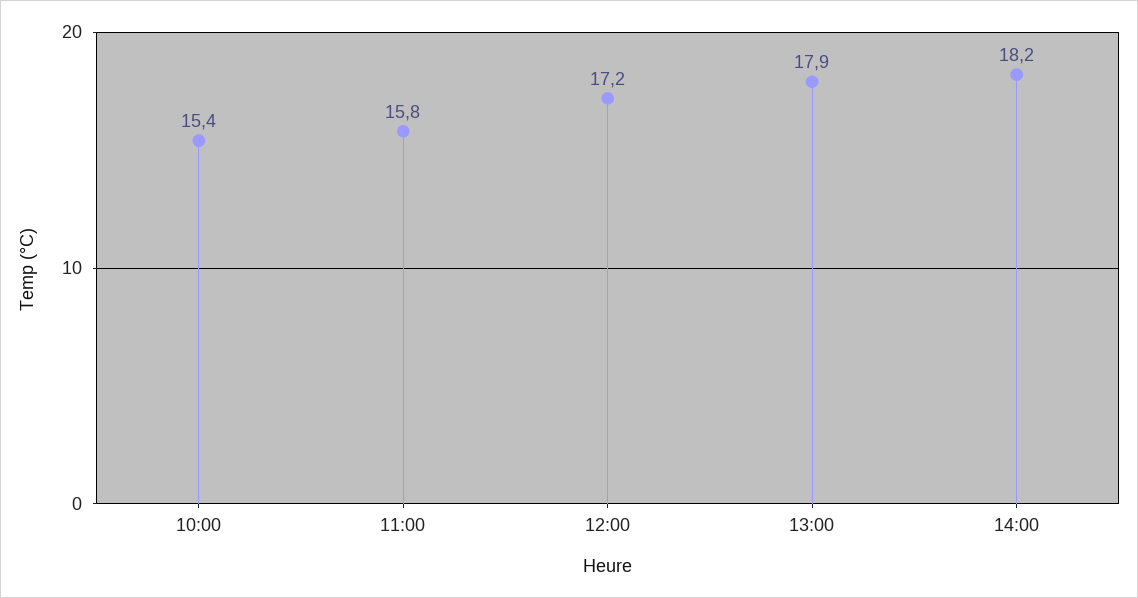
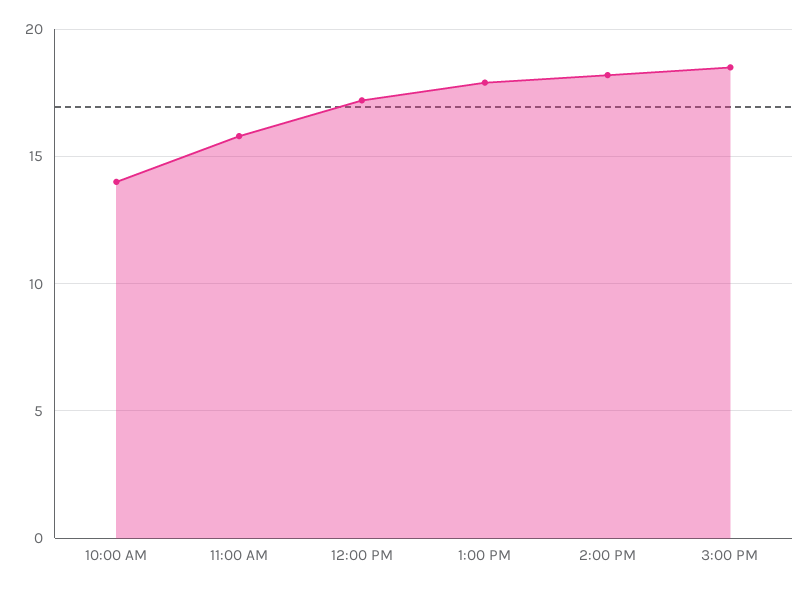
10:00: 15.4 -> 14
3:00 PM: none -> 18.5

